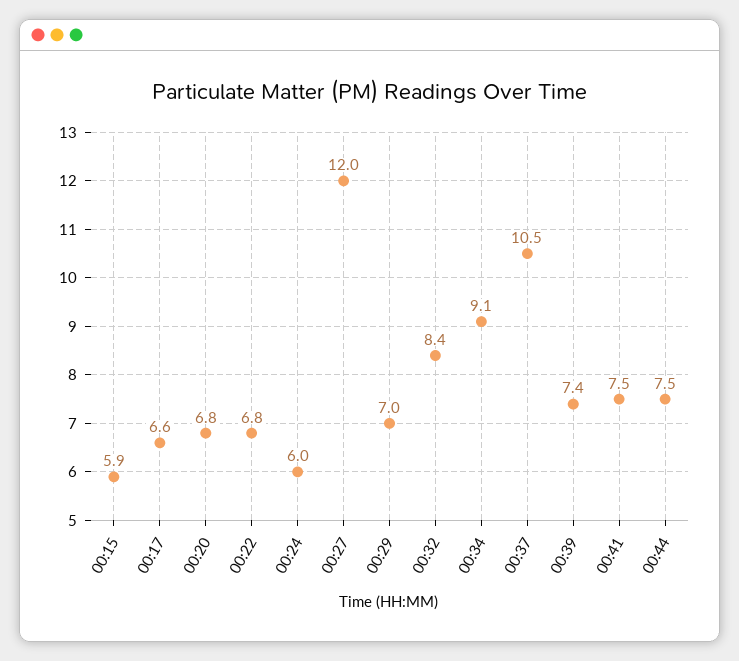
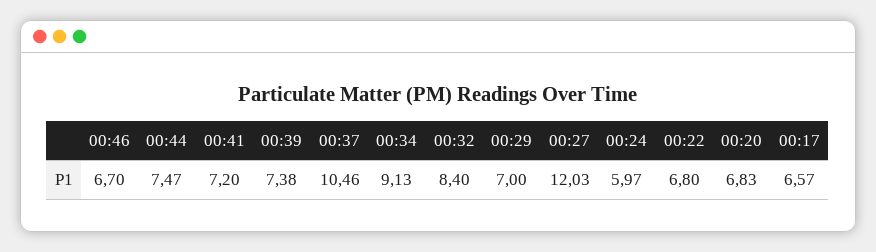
00:15: 5.9 -> none
00:41: 7.5 -> 7.2
00:46: none -> 6.7

